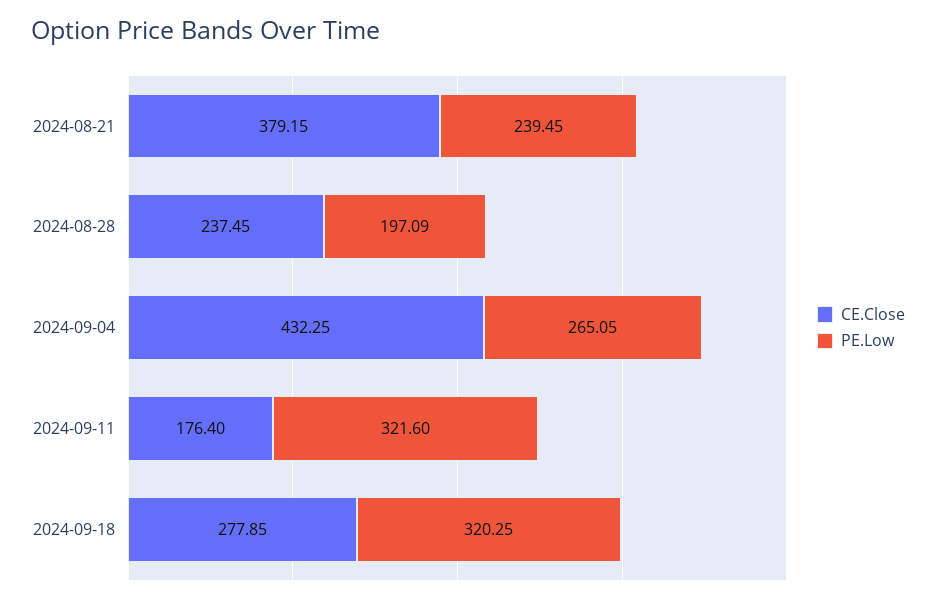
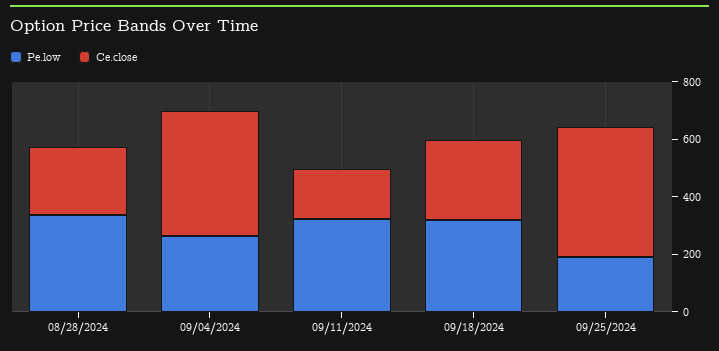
CE.Close, 2024-08-21: 379.15 -> none
PE.Low, 2024-08-21: 239.45 -> none
PE.Low, 2024-08-28: 197.09 -> 350
PE.Low, 09/25/2024: none -> 200
CE.Close, 09/25/2024: none -> 450

